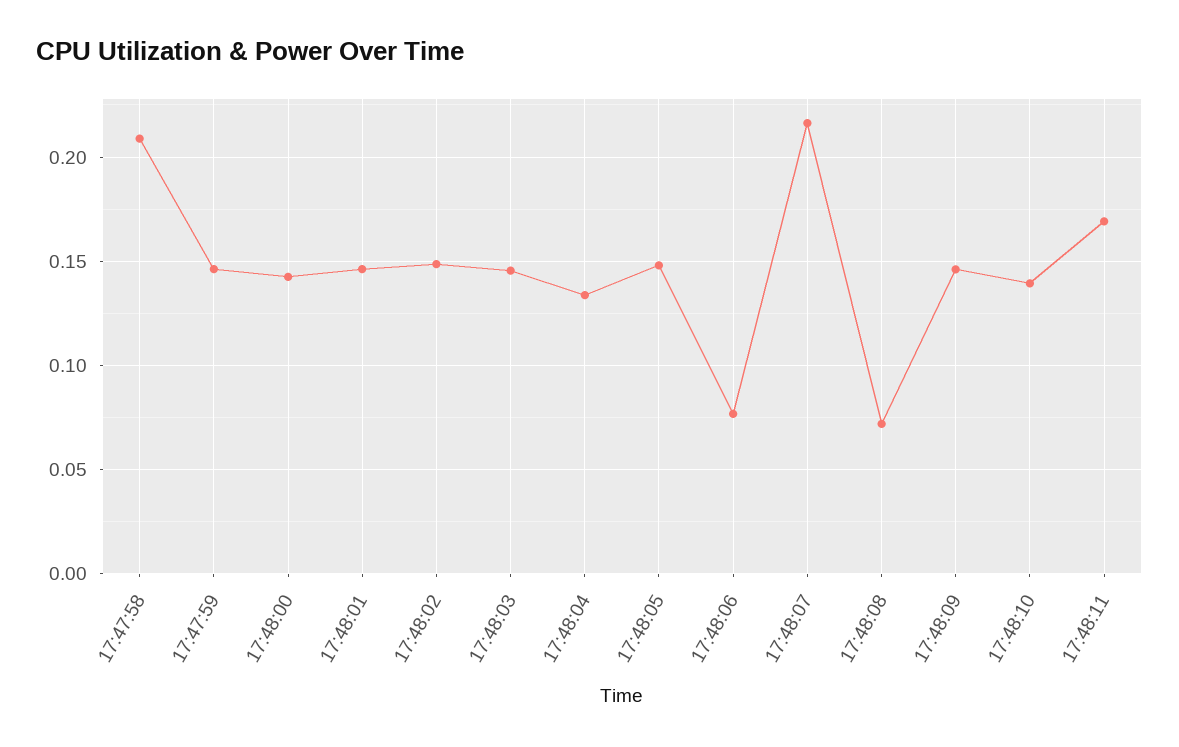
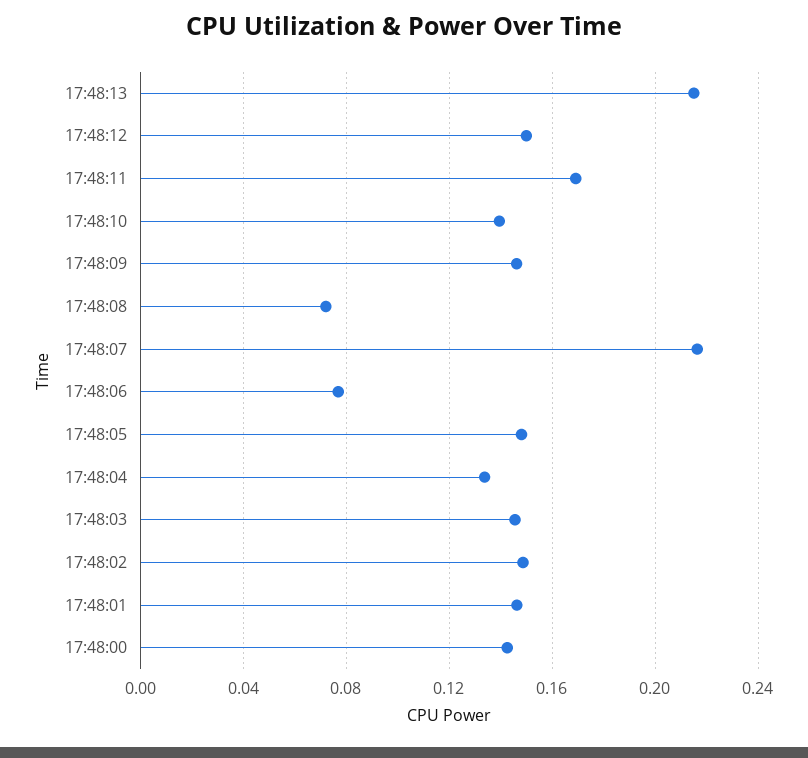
17:47:58: 0.21 -> none
17:47:59: 0.145 -> none
17:48:13: none -> 0.215
17:48:12: none -> 0.15

